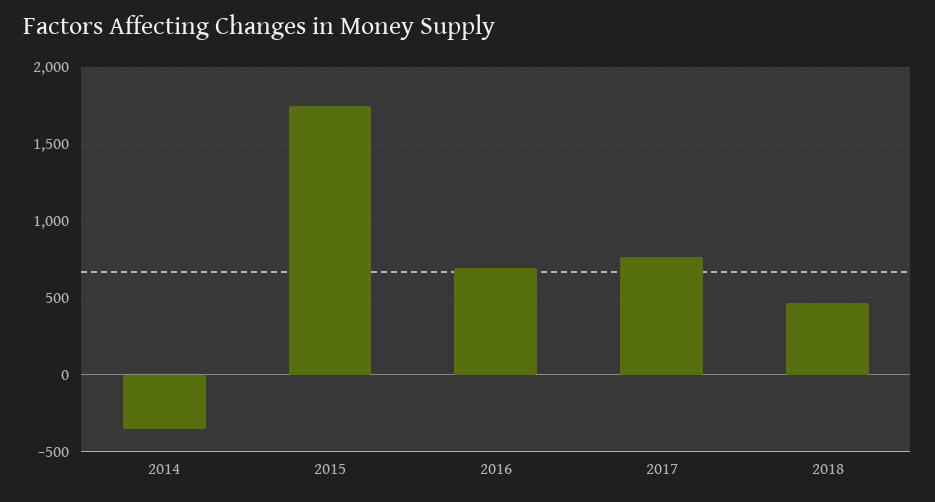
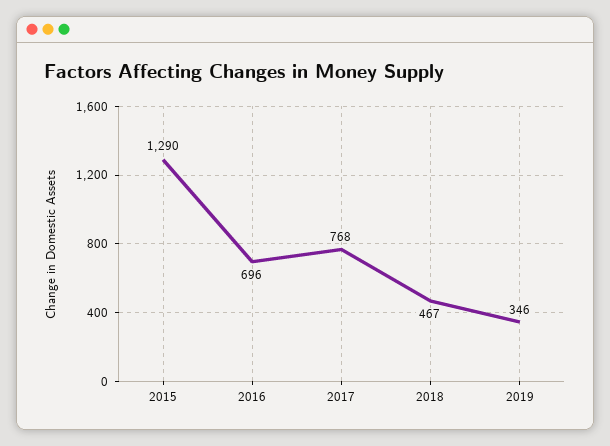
2014: -350 -> none
2015: 1750 -> 1290
2019: none -> 346

